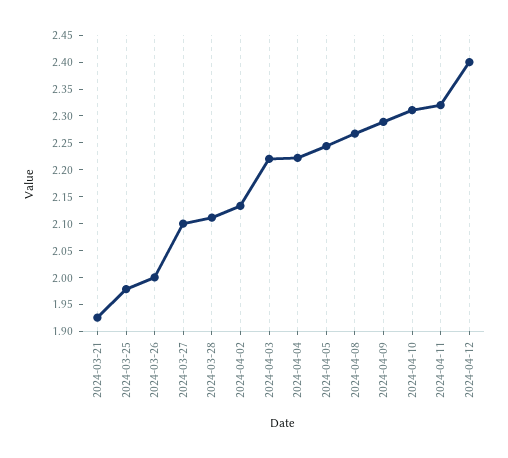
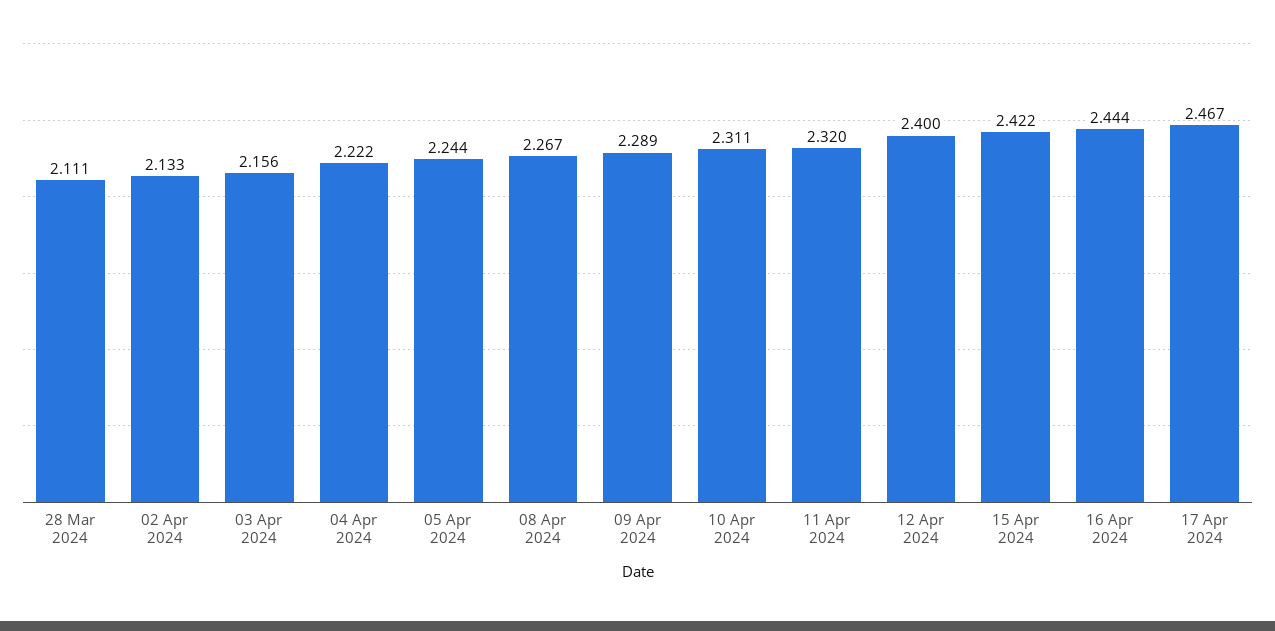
2024-03-21: 1.925 -> none
2024-03-25: 1.975 -> none
2024-03-26: 2 -> none
2024-03-27: 2.1 -> none
2024-04-03: 2.225 -> 2.156
15 Apr 2024: none -> 2.422
16 Apr 2024: none -> 2.444
17 Apr 2024: none -> 2.467

